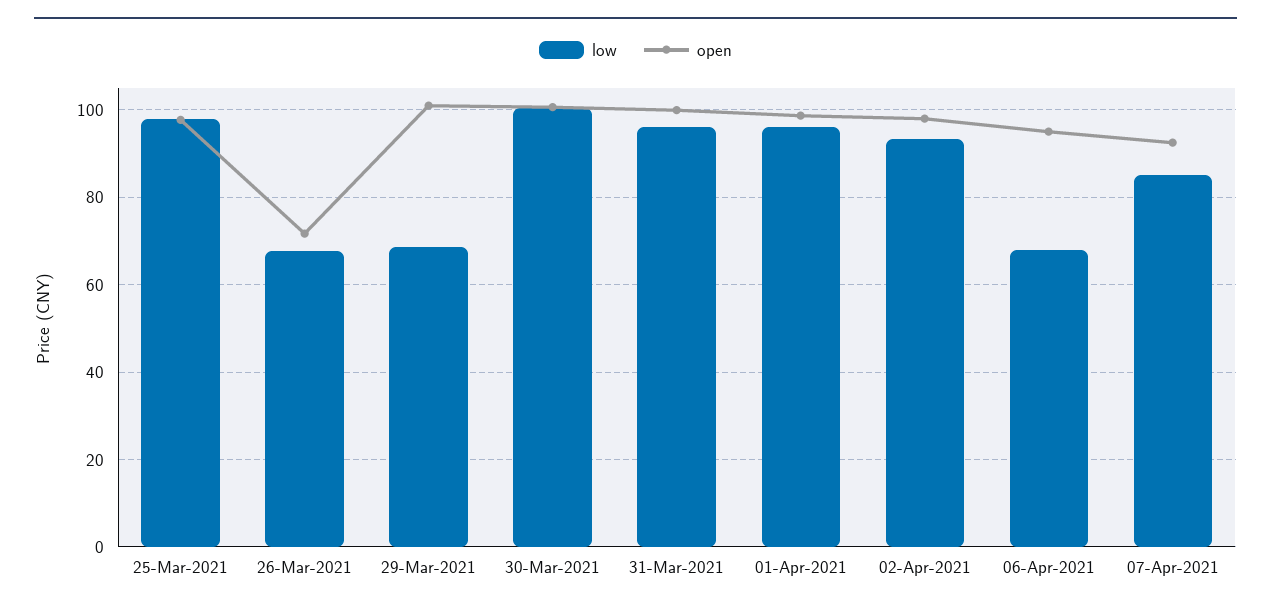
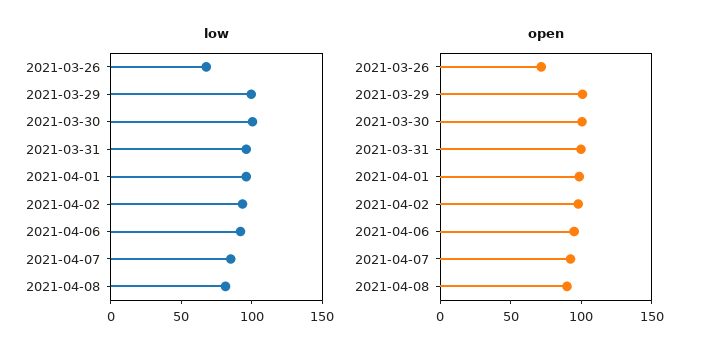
low, 25-Mar-2021: 98 -> none
open, 25-Mar-2021: 98 -> none
low, 29-Mar-2021: 68 -> 100
low, 06-Apr-2021: 68 -> 90
low, 2021-04-08: none -> 80
open, 2021-04-08: none -> 90

